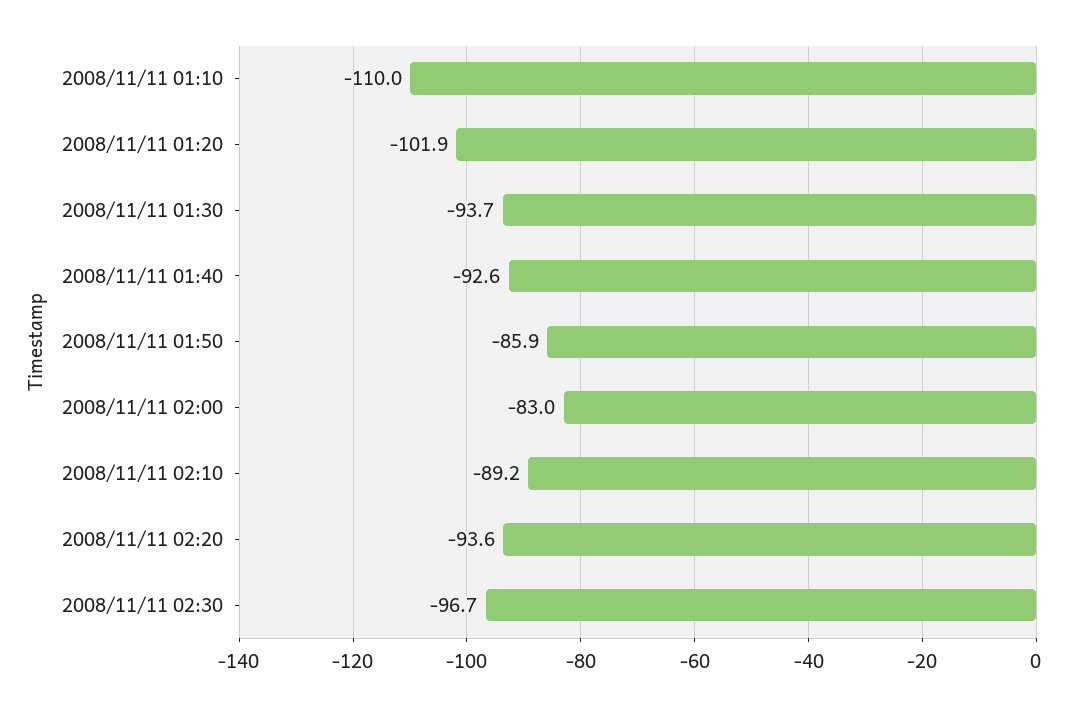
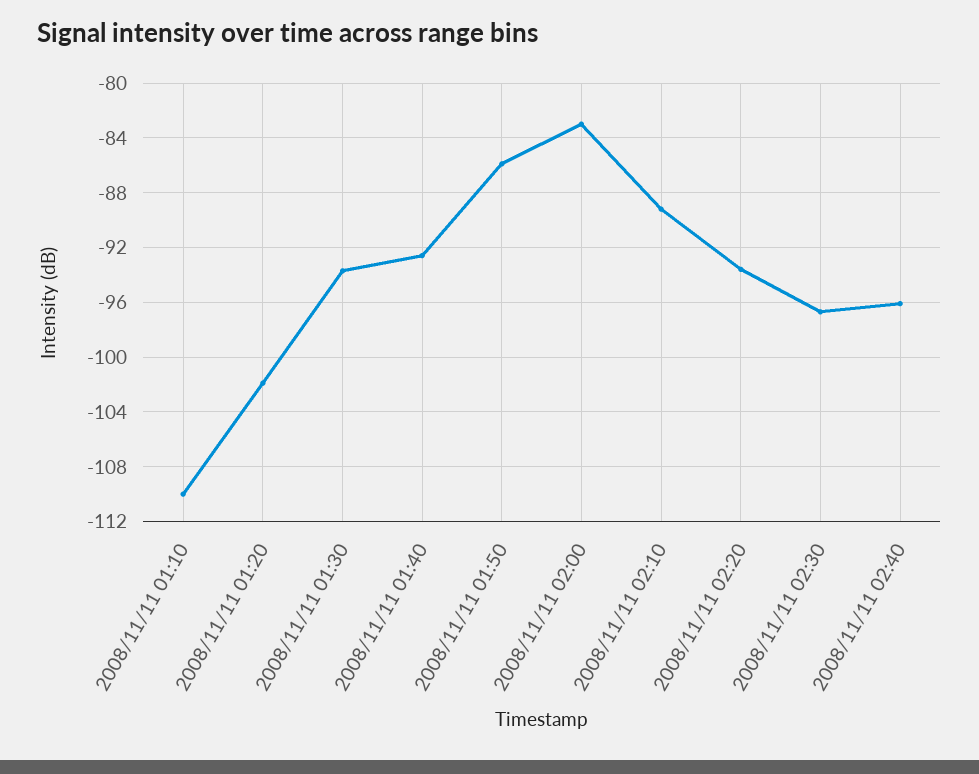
2008/11/11 02:40: none -> -96

